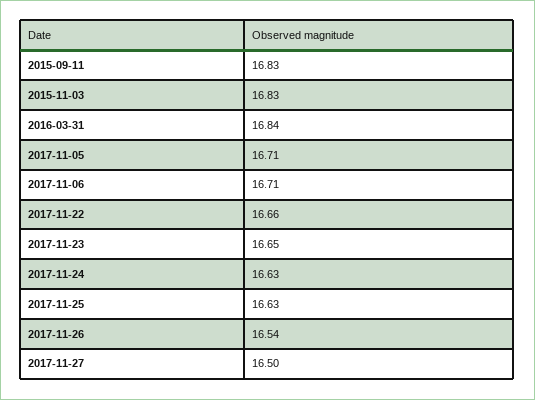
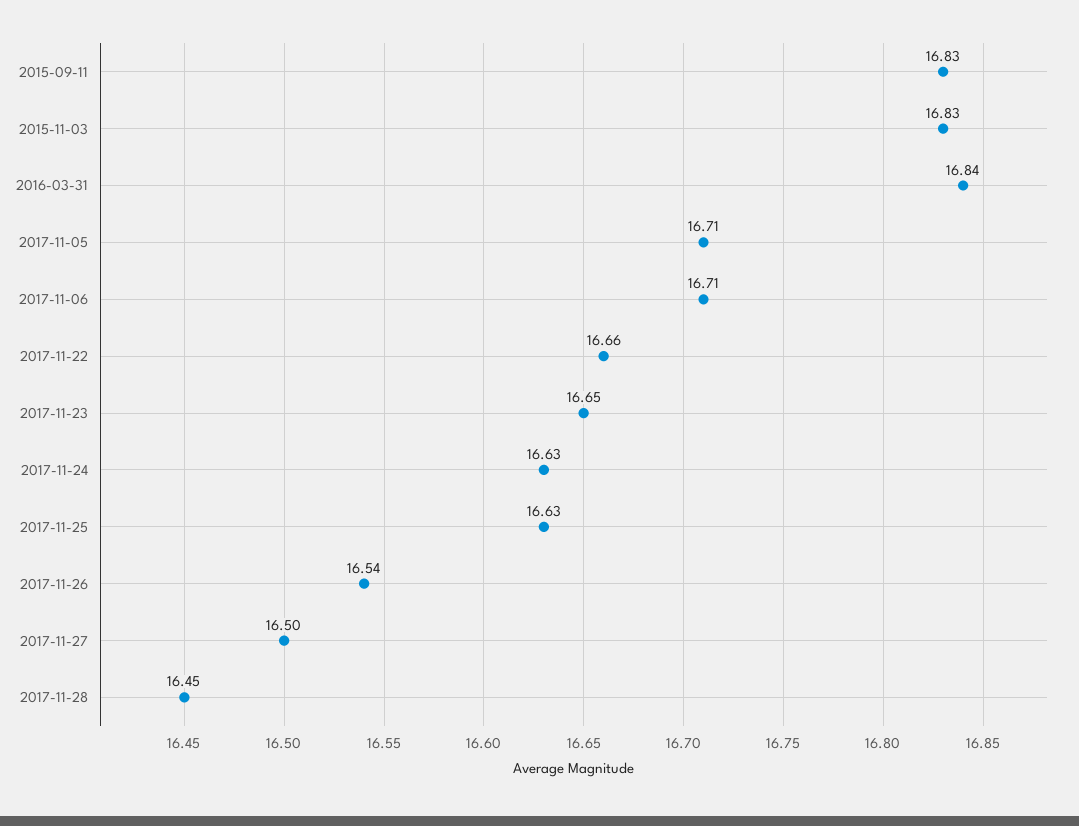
2017-11-28: none -> 16.45

